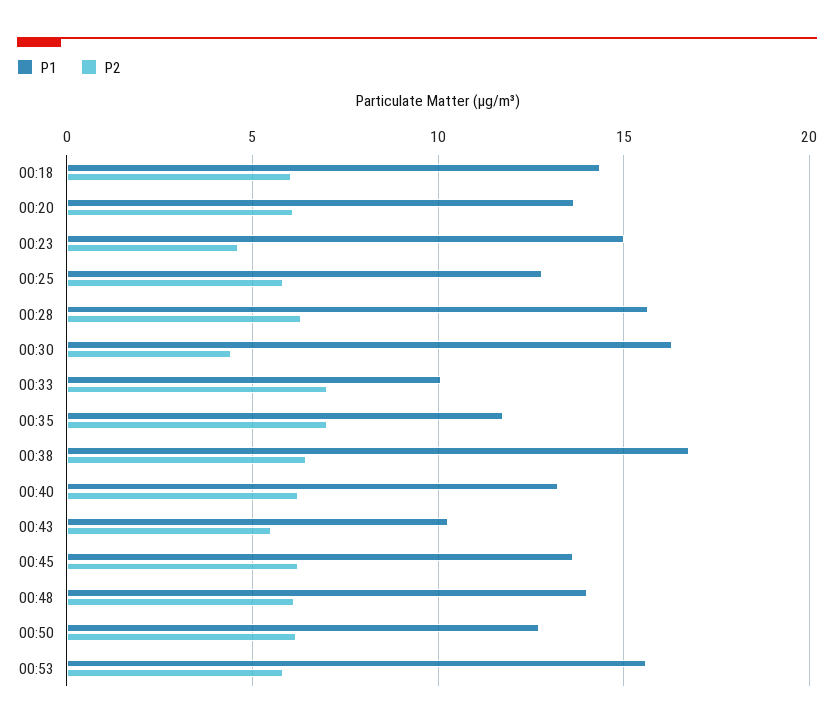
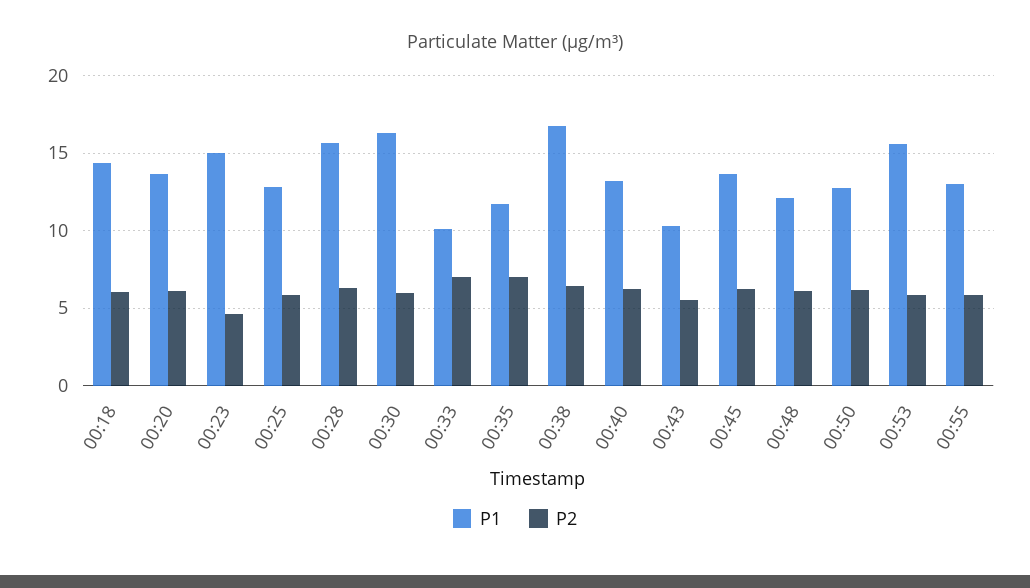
P2, 00:30: 4.5 -> 6
P1, 00:48: 14 -> 12
P1, 00:55: none -> 13
P2, 00:55: none -> 6

